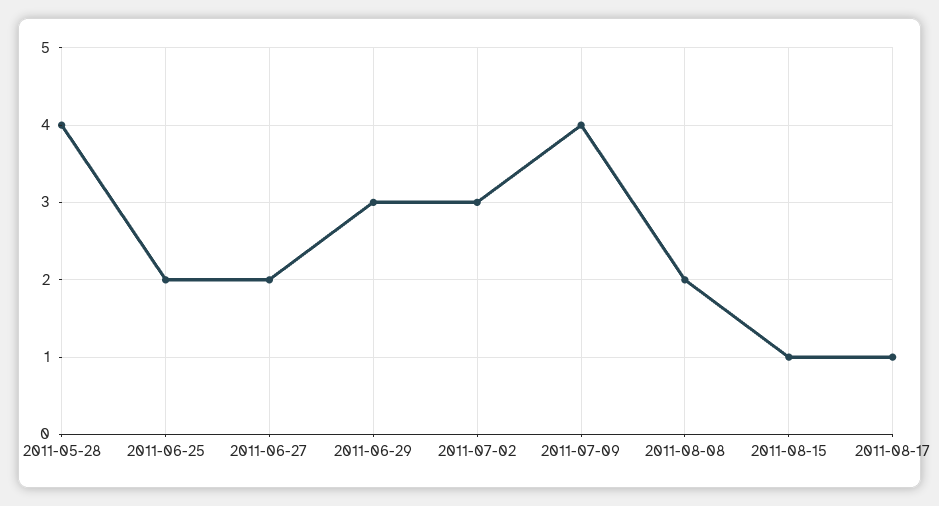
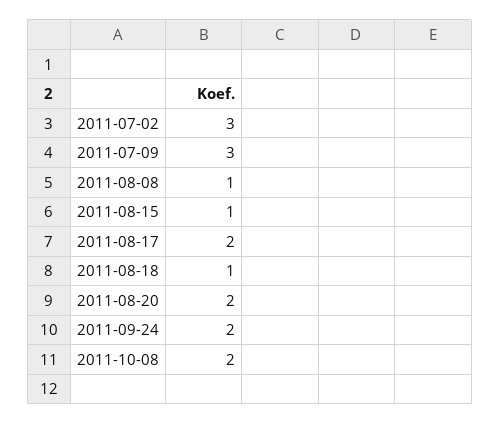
2011-05-28: 4 -> none
2011-06-25: 2 -> none
2011-06-27: 2 -> none
2011-06-29: 3 -> none
2011-07-09: 4 -> 3
2011-08-08: 2 -> 1
2011-08-17: 1 -> 2
2011-08-18: none -> 1
2011-08-20: none -> 2
2011-09-24: none -> 2
2011-10-08: none -> 2

